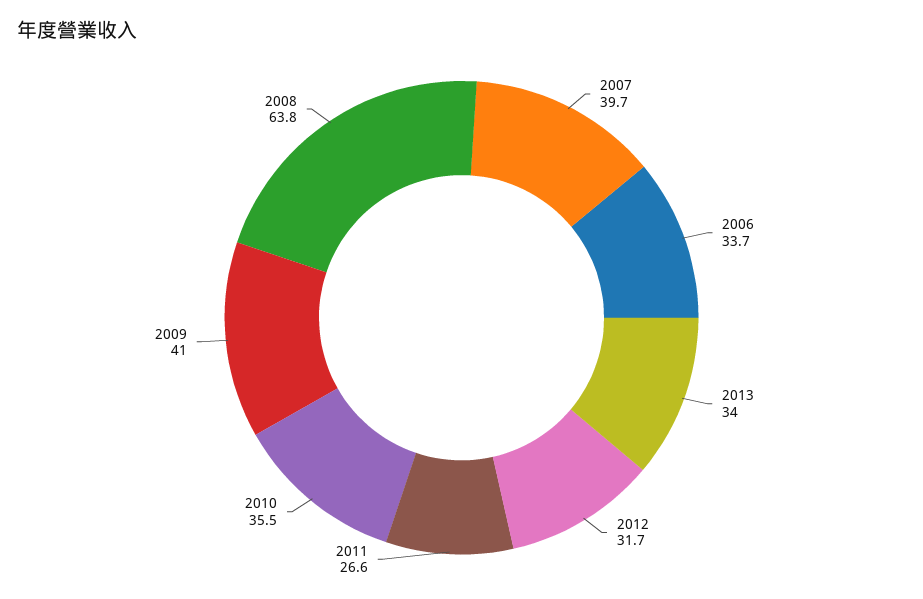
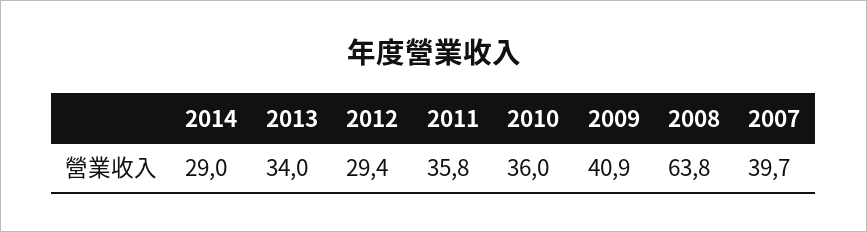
2006: 33.7 -> none
2012: 31.7 -> 29.4
2011: 26.6 -> 35.8
2010: 35.5 -> 36
2009: 41 -> 40.9
2014: none -> 29

